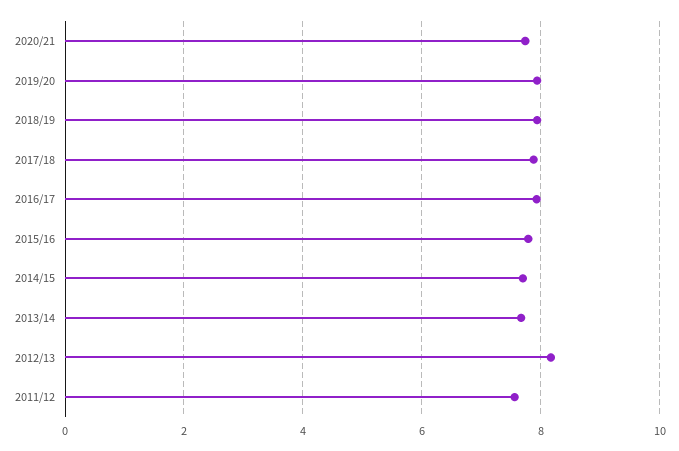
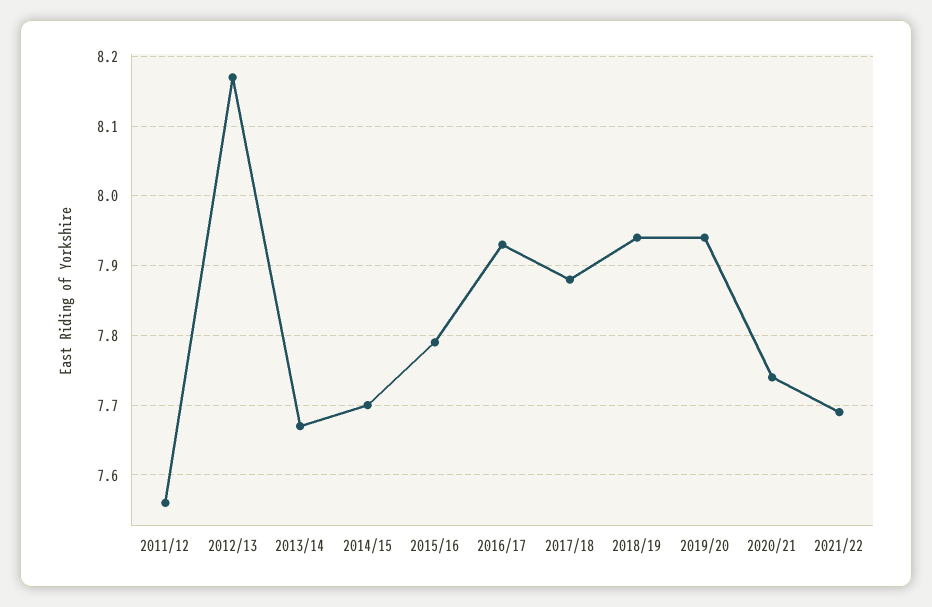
2021/22: none -> 7.69

